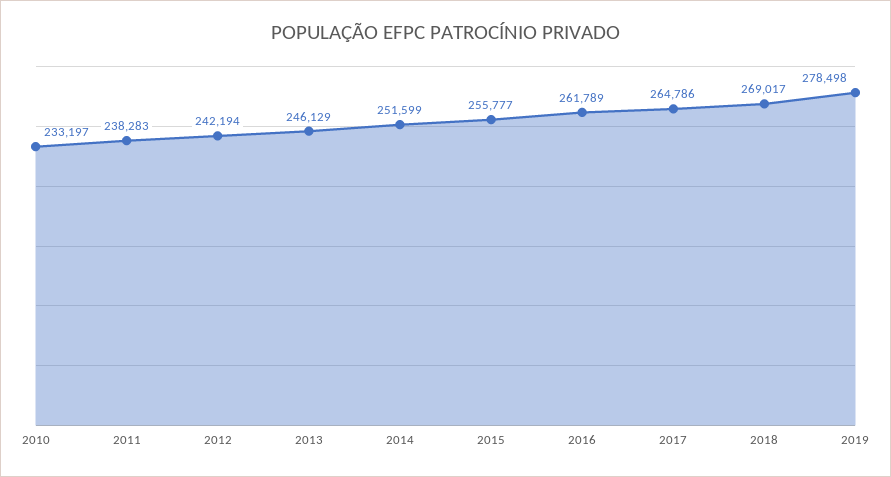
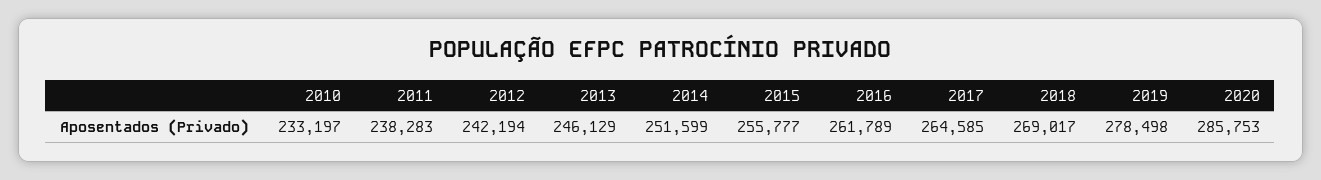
2017: 264786 -> 264585
2020: none -> 285753

